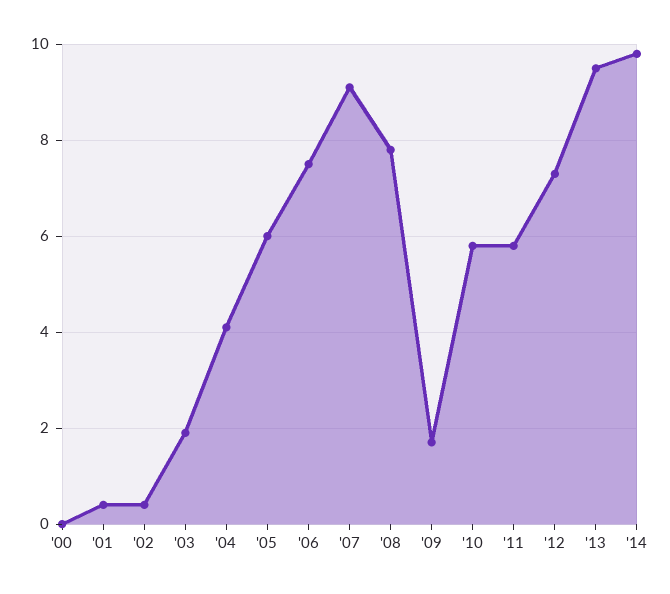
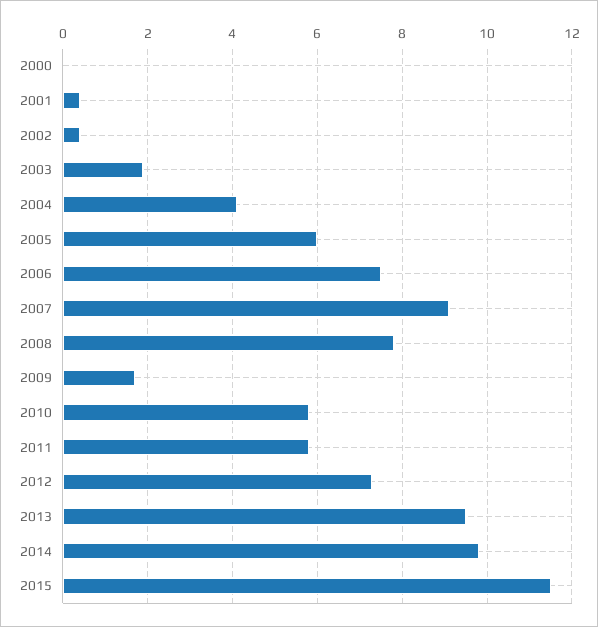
2015: none -> 11.5

